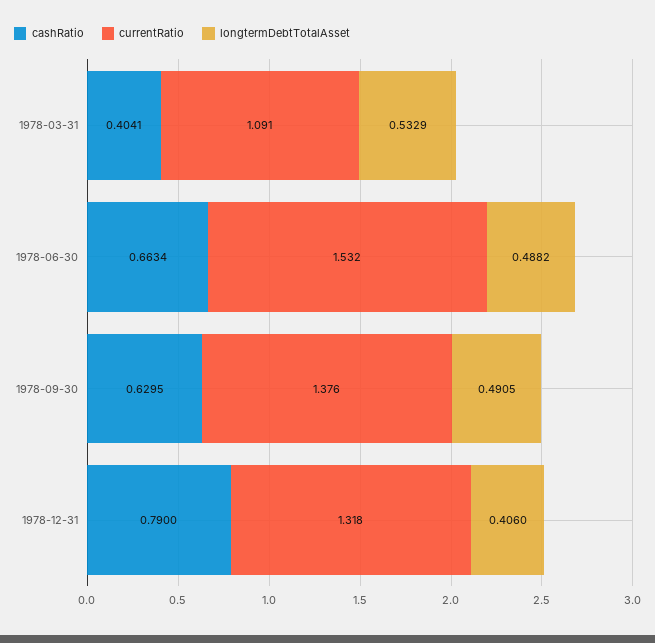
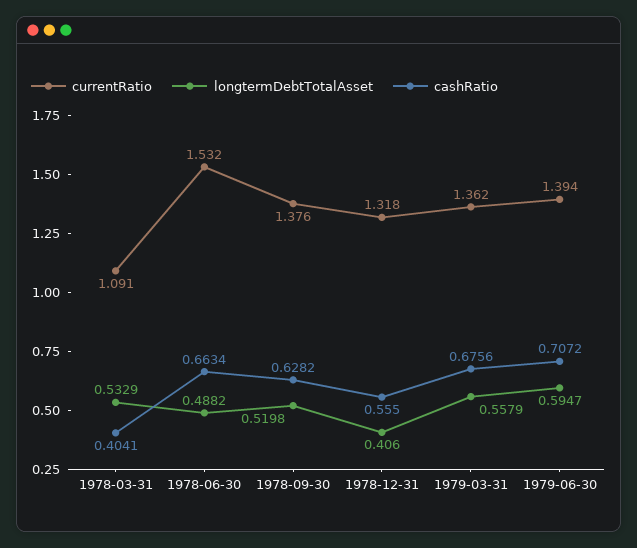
cashRatio, 1978-09-30: 0.6295 -> 0.6282
longtermDebtTotalAsset, 1978-09-30: 0.4905 -> 0.5198
cashRatio, 1978-12-31: 0.79 -> 0.555
currentRatio, 1979-03-31: none -> 1.362
longtermDebtTotalAsset, 1979-03-31: none -> 0.5579
cashRatio, 1979-03-31: none -> 0.6756
currentRatio, 1979-06-30: none -> 1.394
longtermDebtTotalAsset, 1979-06-30: none -> 0.5947
cashRatio, 1979-06-30: none -> 0.7072

